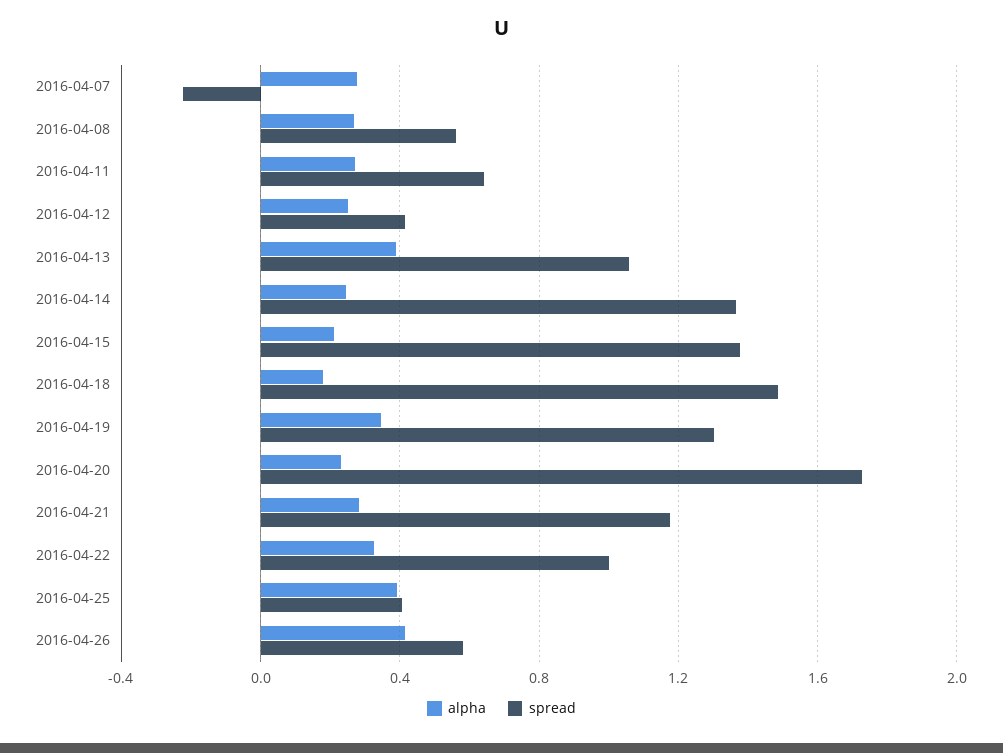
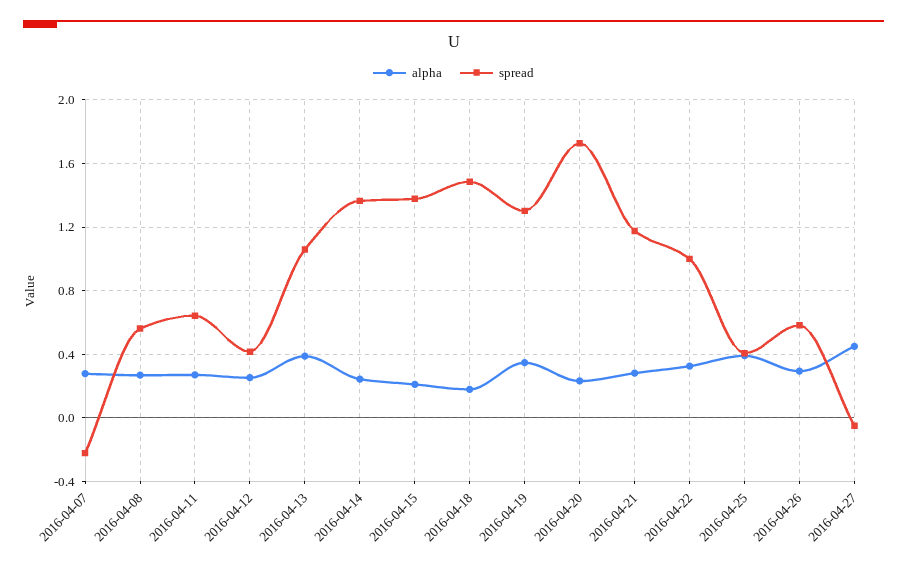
alpha, 2016-04-26: 0.4 -> 0.3
alpha, 2016-04-27: none -> 0.45
spread, 2016-04-27: none -> -0.05

